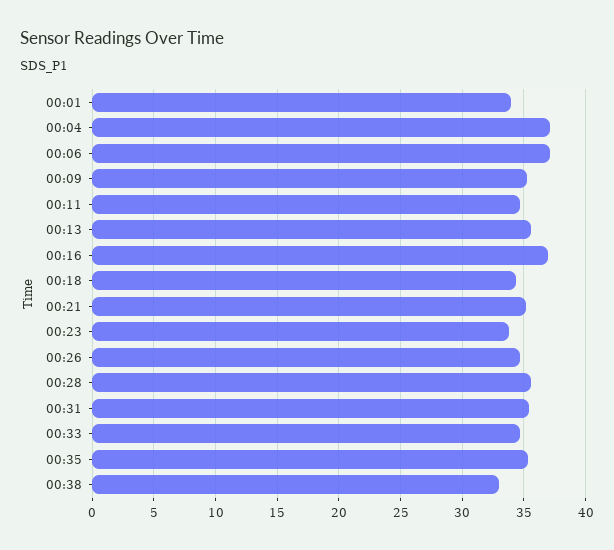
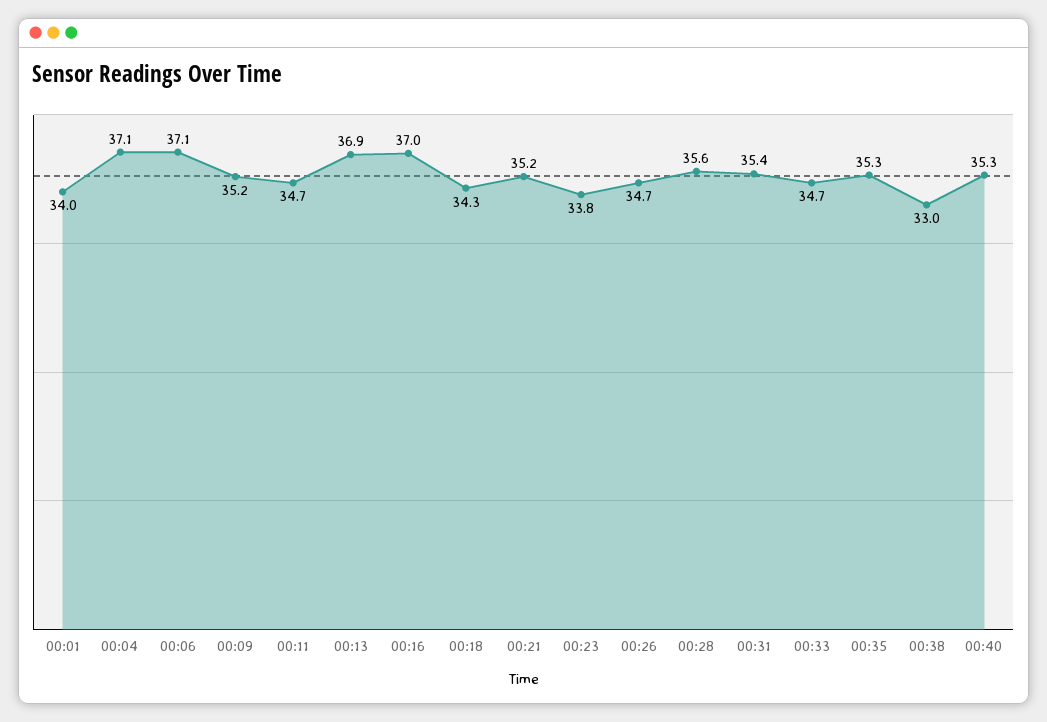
00:13: 35.5 -> 36.9
00:40: none -> 35.3

